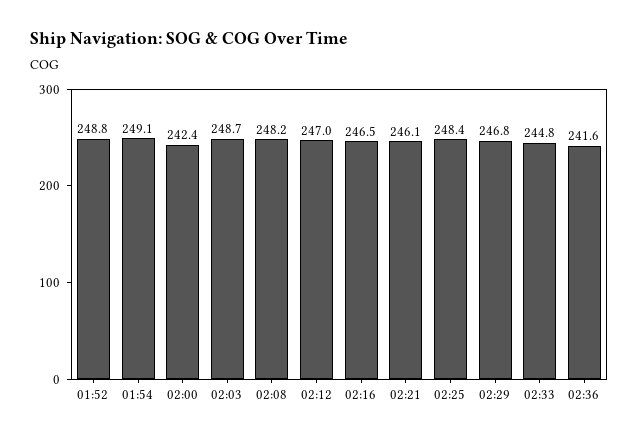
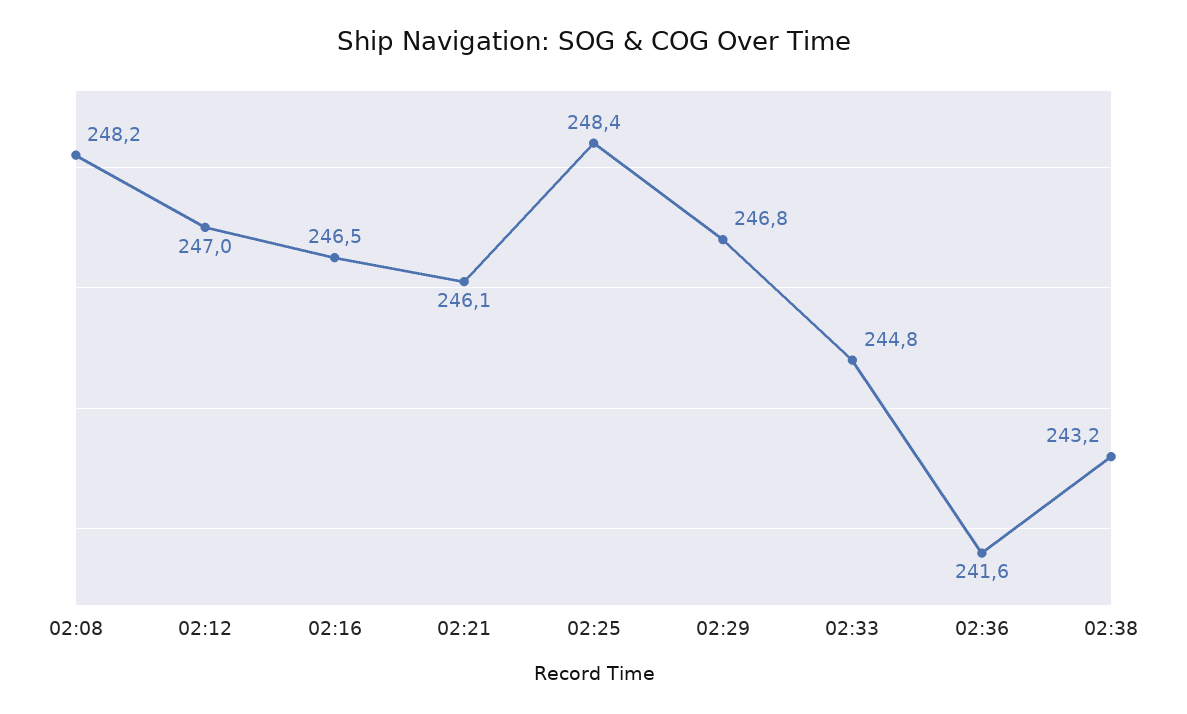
01:52: 248.8 -> none
01:54: 249.1 -> none
02:00: 242.4 -> none
02:03: 248.7 -> none
02:38: none -> 243.2

